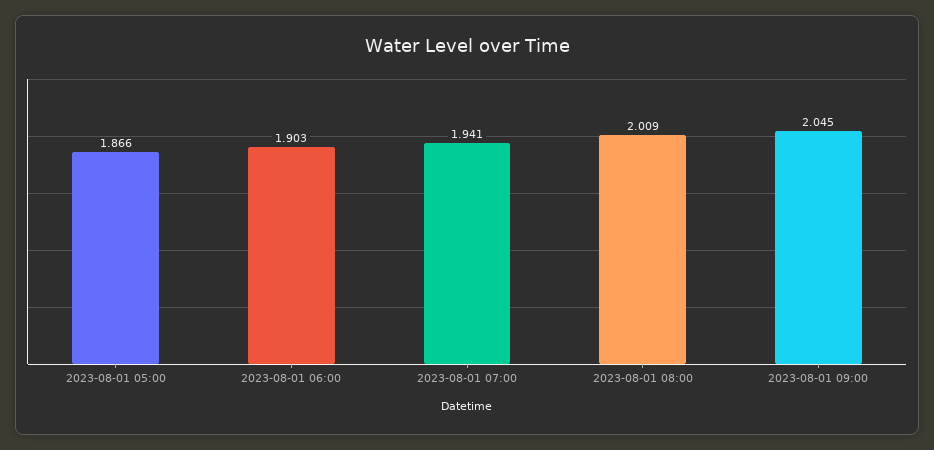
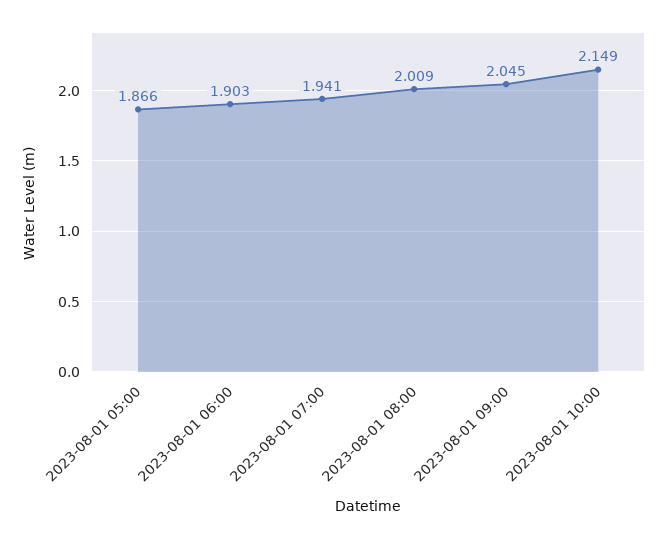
2023-08-01 10:00: none -> 2.149

